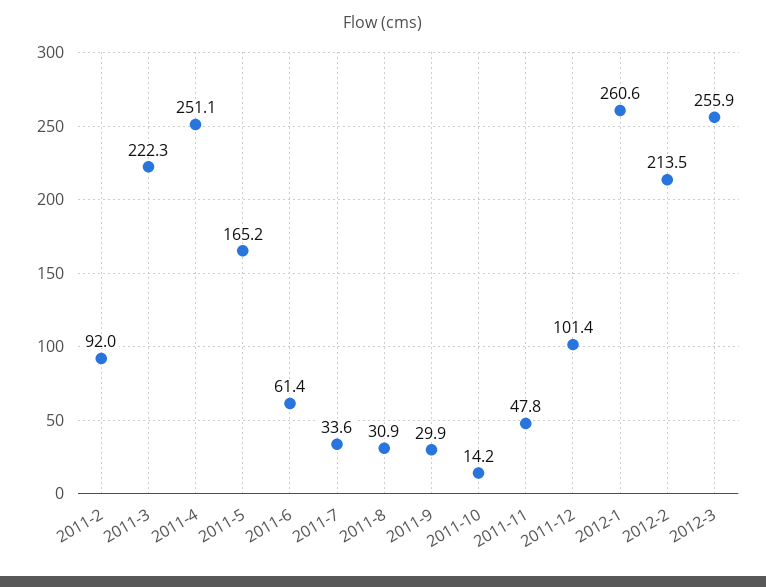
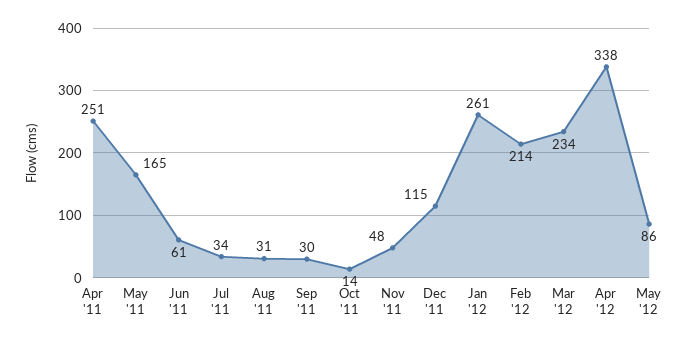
2011-2: 92 -> none
2011-3: 222.3 -> none
2011-12: 101.4 -> 115
2012-3: 255.9 -> 234
Apr '12: none -> 338
May '12: none -> 86

